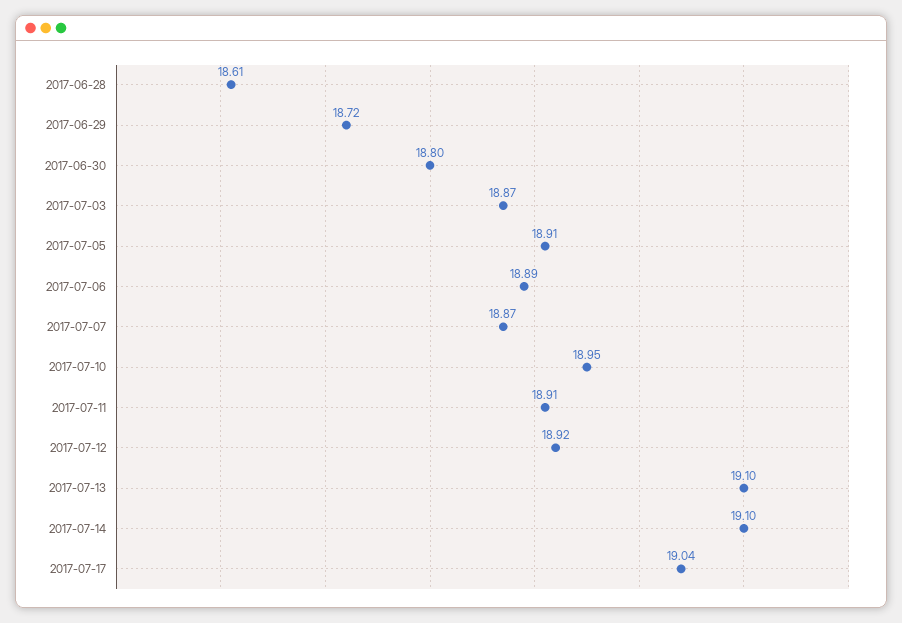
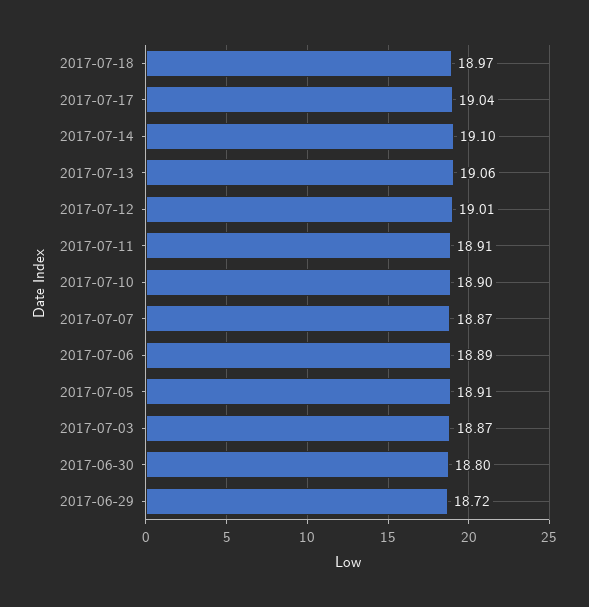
2017-06-28: 18.61 -> none
2017-07-10: 18.95 -> 18.9
2017-07-12: 18.92 -> 19.01
2017-07-13: 19.1 -> 19.06
2017-07-18: none -> 18.97

